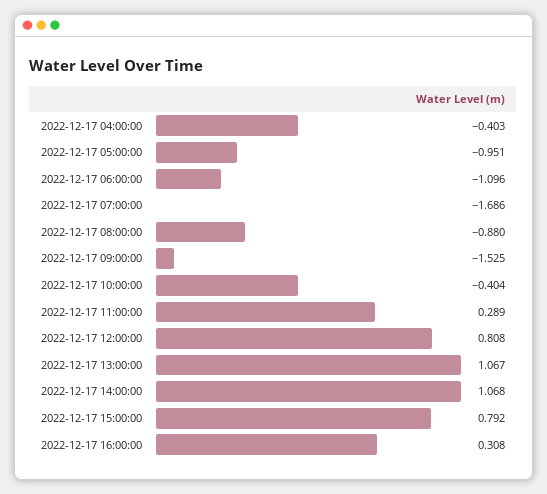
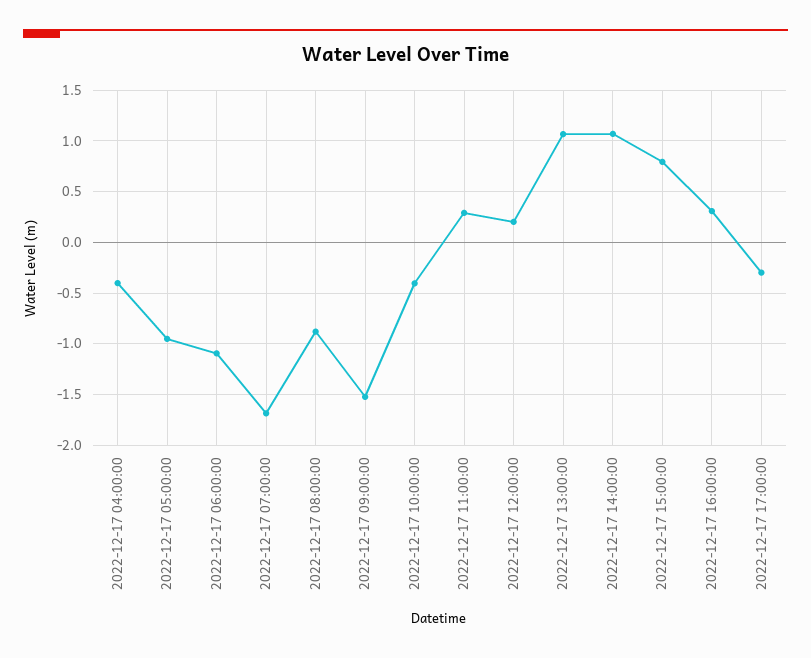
2022-12-17 12:00:00: 0.808 -> 0.2
2022-12-17 17:00:00: none -> -0.3

